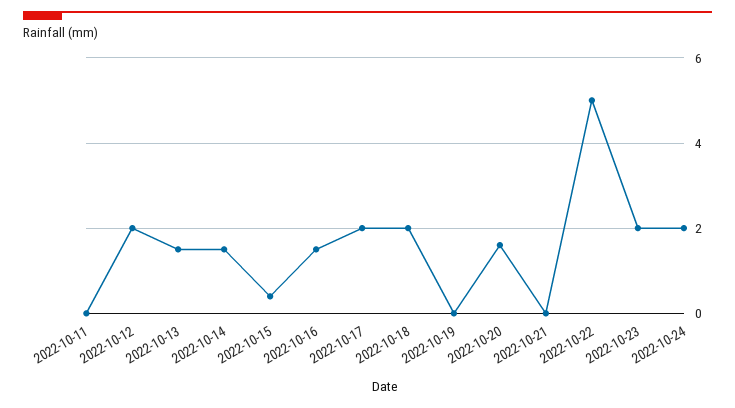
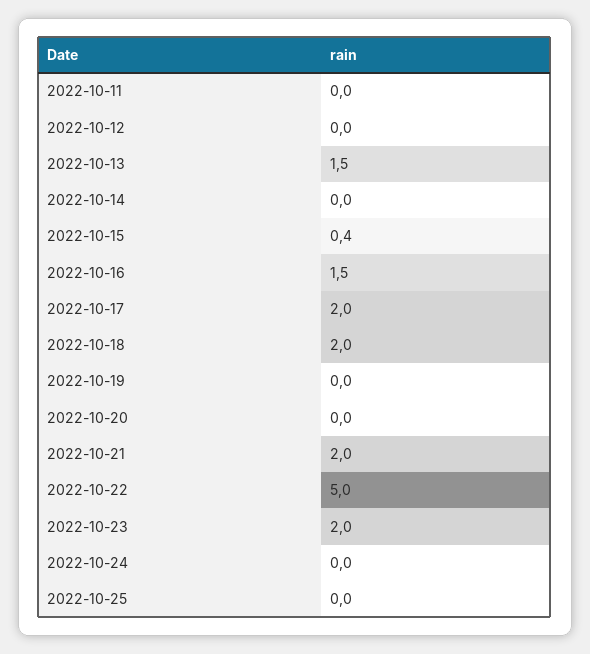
2022-10-12: 2 -> 0
2022-10-14: 1.5 -> 0
2022-10-20: 1.5 -> 0
2022-10-21: 0 -> 2
2022-10-24: 2 -> 0
2022-10-25: none -> 0

